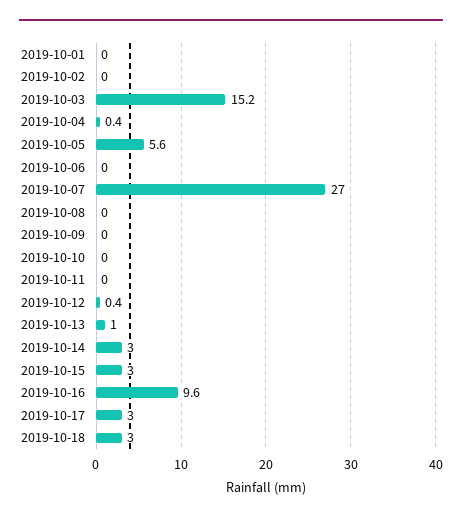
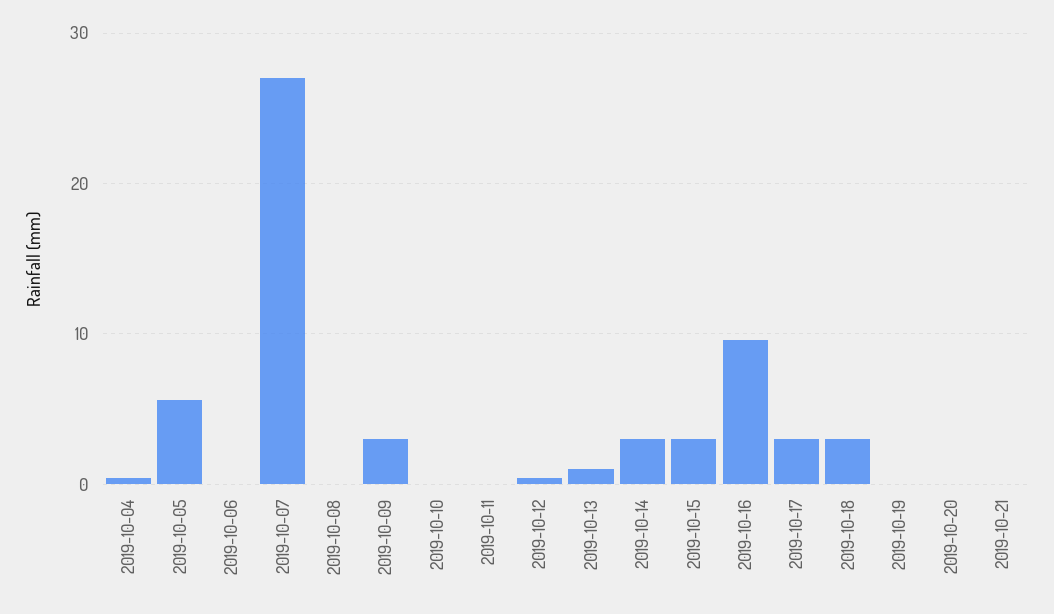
2019-10-01: 0 -> none
2019-10-02: 0 -> none
2019-10-03: 15.2 -> none
2019-10-09: 0 -> 3
2019-10-19: none -> 0
2019-10-20: none -> 0
2019-10-21: none -> 0

